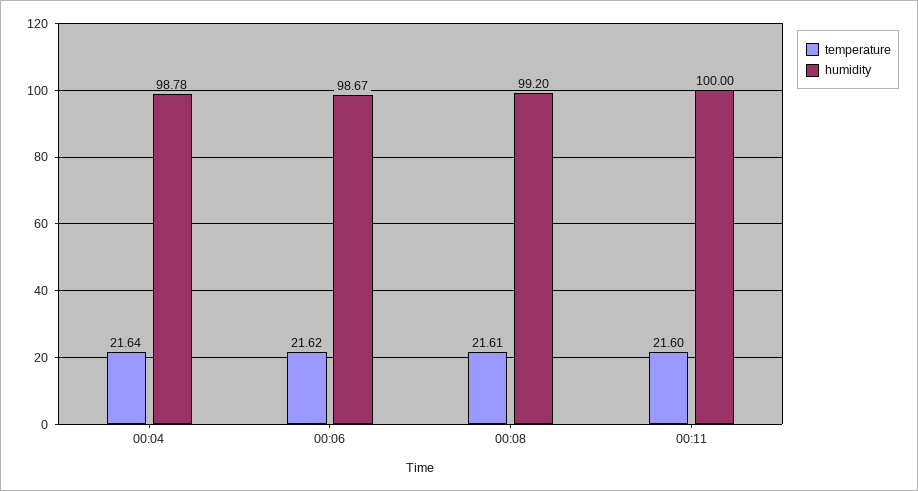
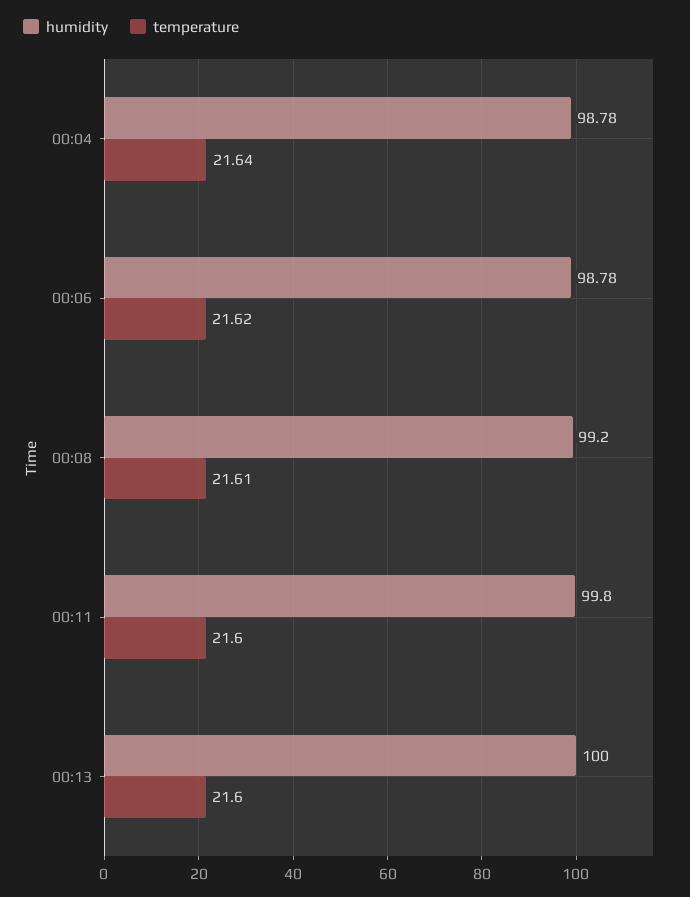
humidity, 00:06: 98.67 -> 98.78
humidity, 00:11: 100 -> 99.8
humidity, 00:13: none -> 100
temperature, 00:13: none -> 21.6

